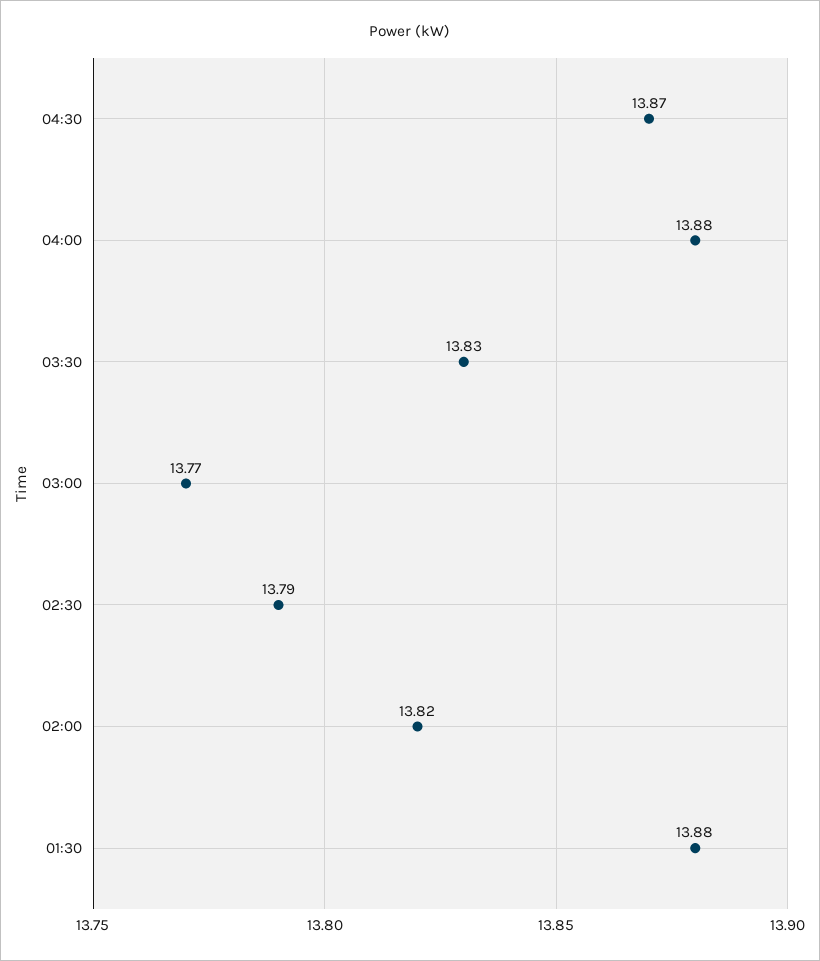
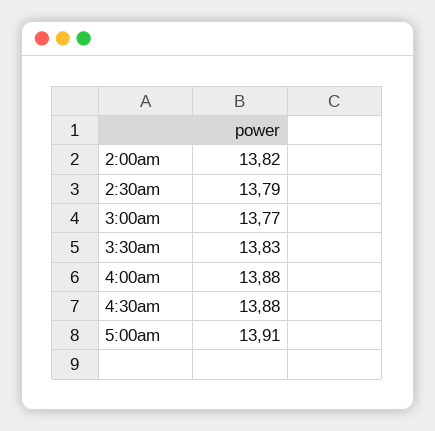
04:30: 13.87 -> 13.88
01:30: 13.88 -> none
5:00am: none -> 13.91

